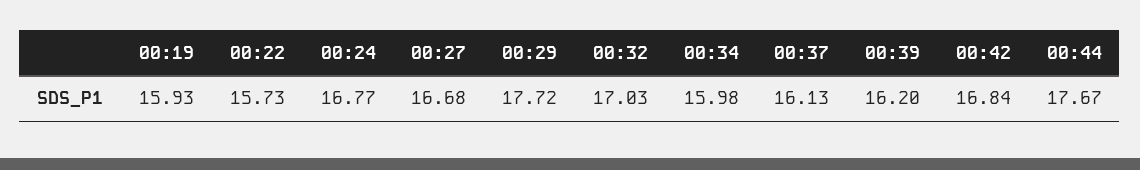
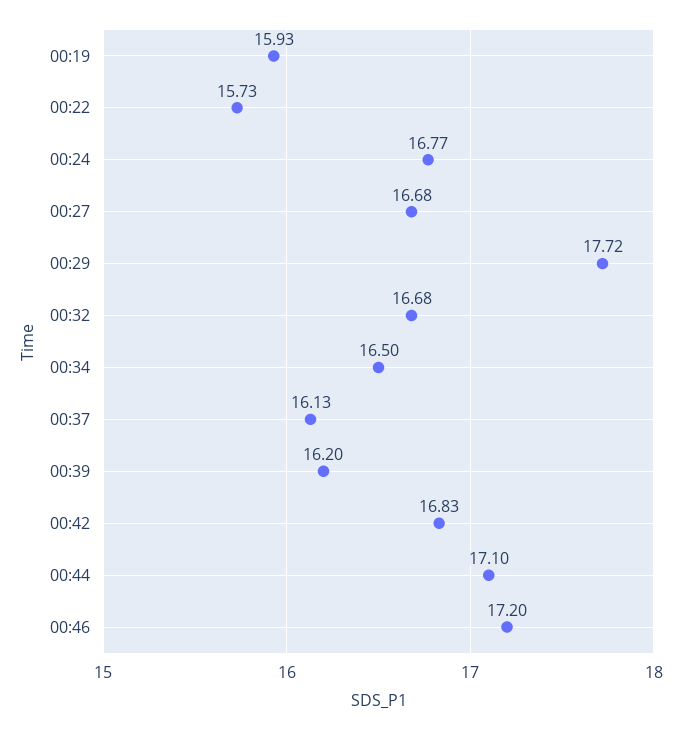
00:32: 17.03 -> 16.68
00:34: 15.98 -> 16.5
00:42: 16.84 -> 16.83
00:44: 17.67 -> 17.1
00:46: none -> 17.2

